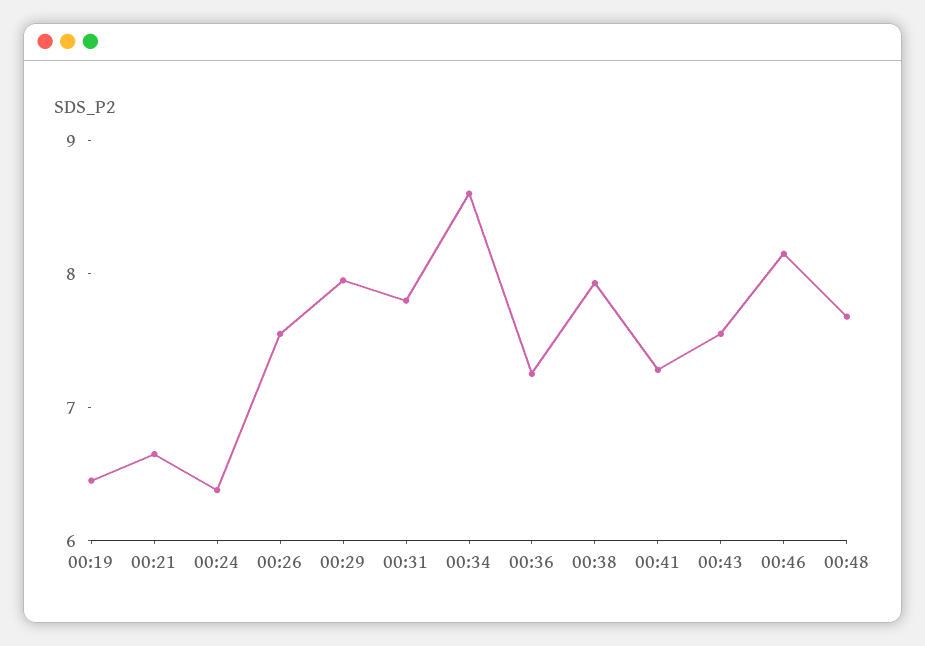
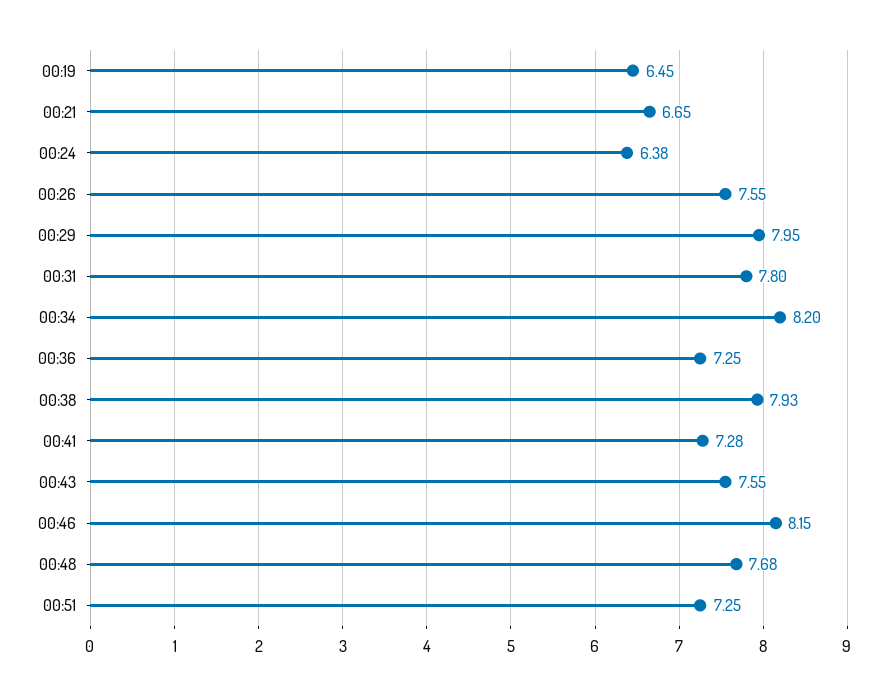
00:34: 8.6 -> 8.2
00:51: none -> 7.25

